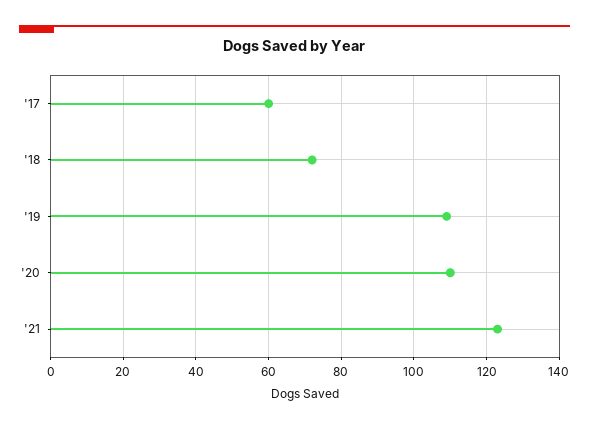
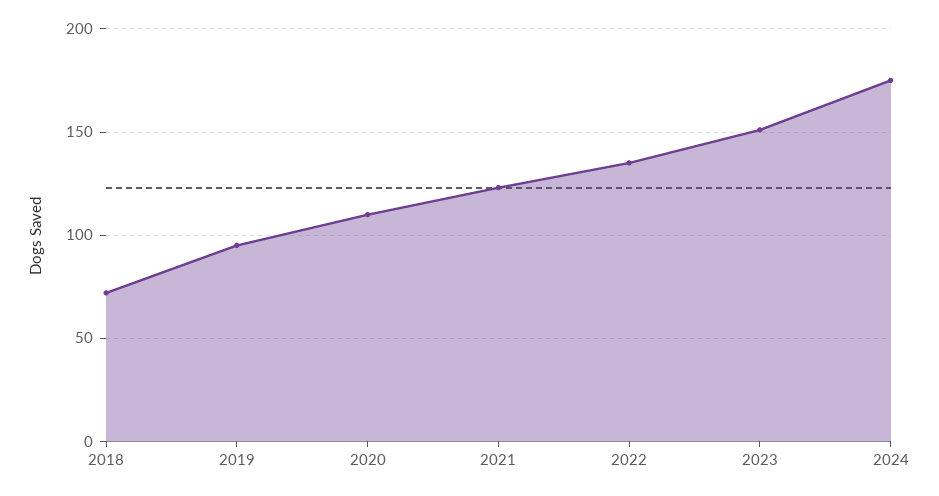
'17: 60 -> none
'19: 110 -> 95
2022: none -> 135
2023: none -> 150
2024: none -> 175

